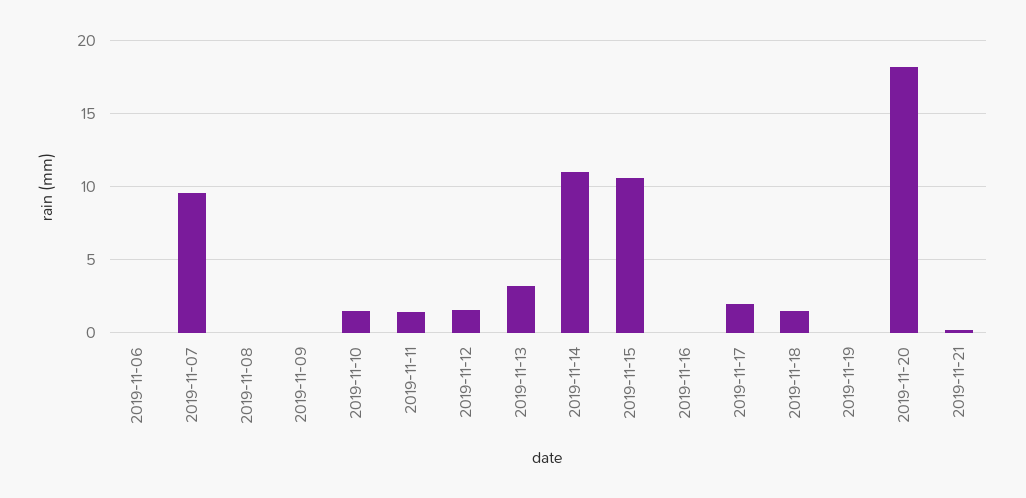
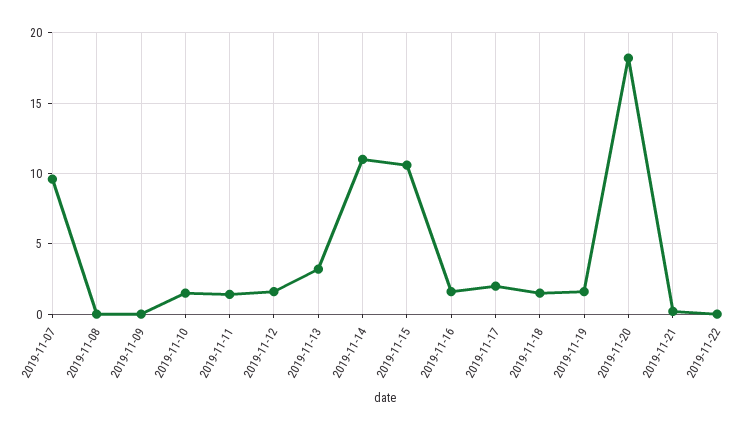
2019-11-06: 0 -> none
2019-11-16: 0 -> 1.5
2019-11-19: 0 -> 1.5
2019-11-22: none -> 0

